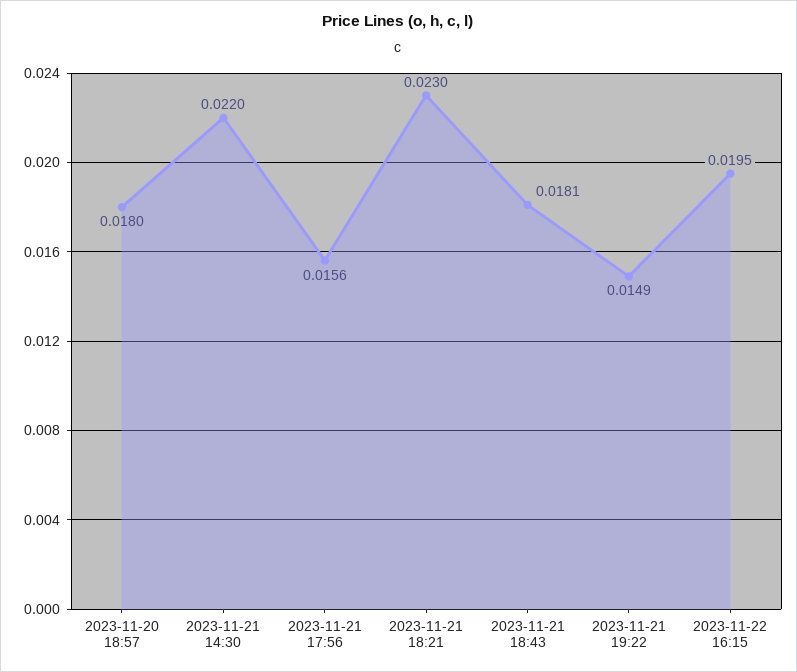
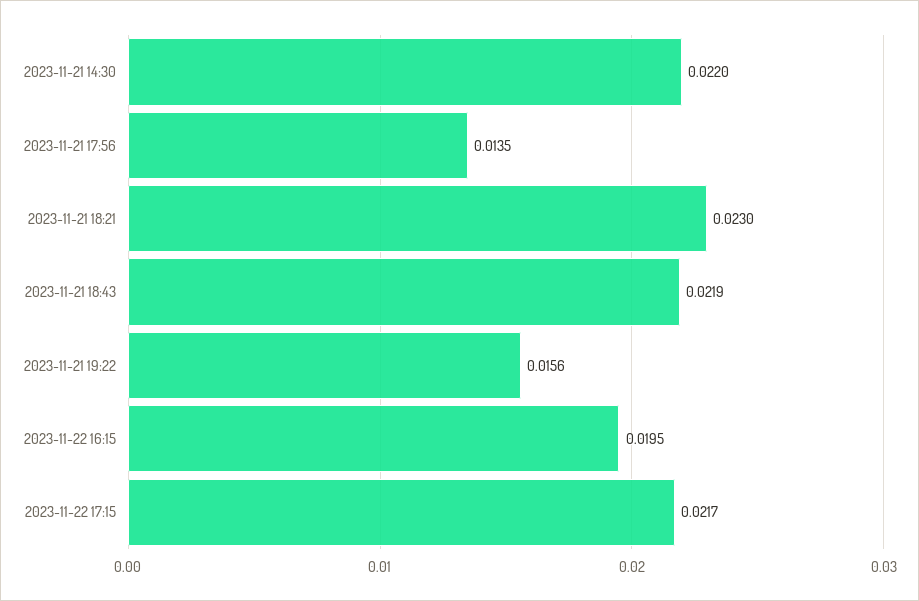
2023-11-20 18:57: 0.018 -> none
2023-11-21 17:56: 0.0156 -> 0.0135
2023-11-21 18:43: 0.0181 -> 0.0219
2023-11-21 19:22: 0.0149 -> 0.0156
2023-11-22 17:15: none -> 0.0217

